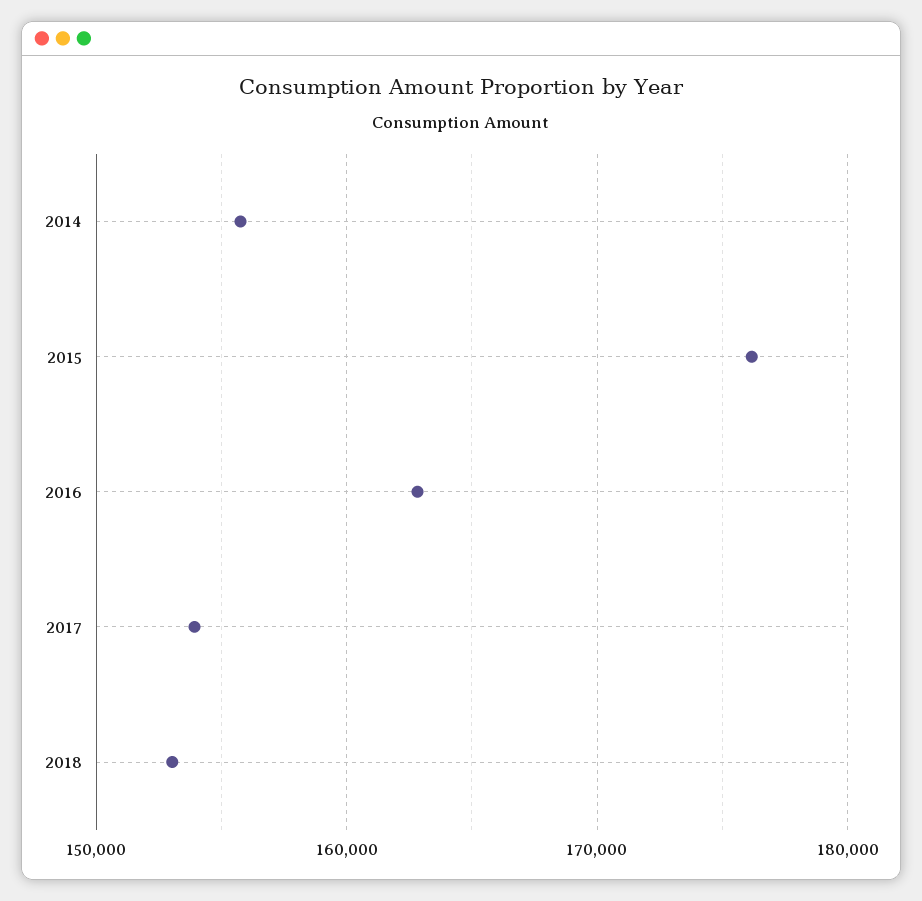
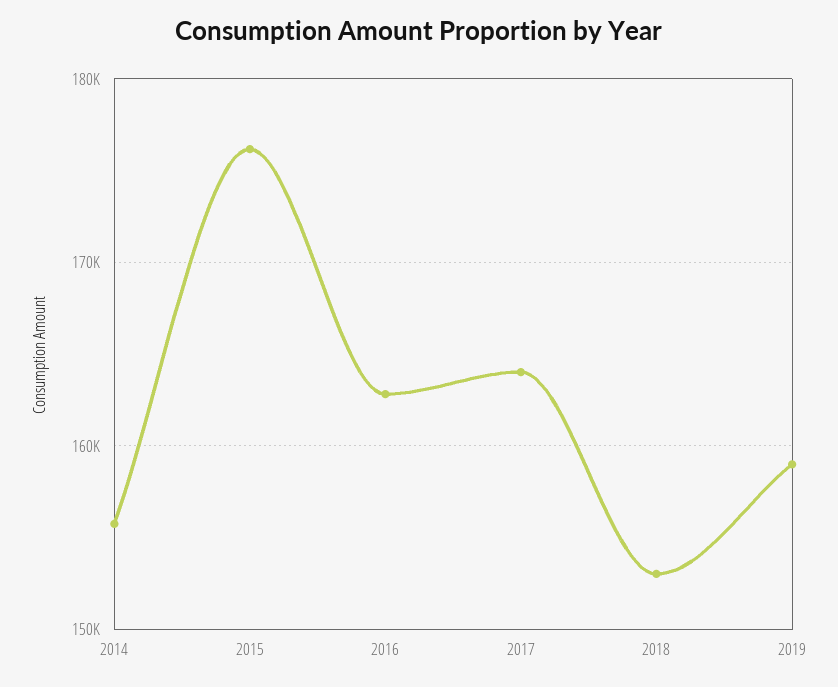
2017: 154000 -> 164000
2019: none -> 159000

